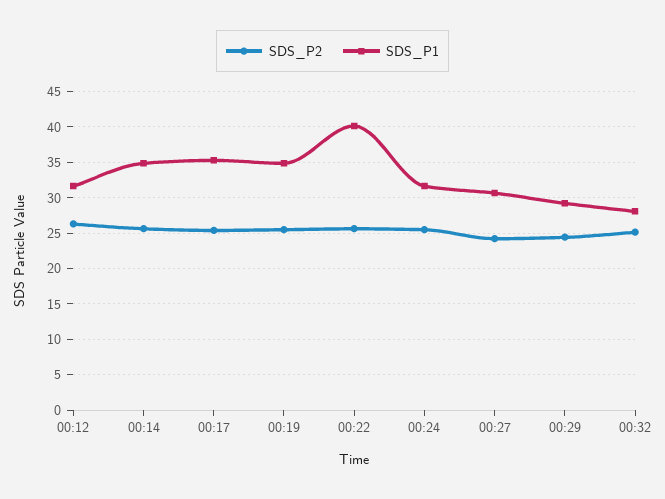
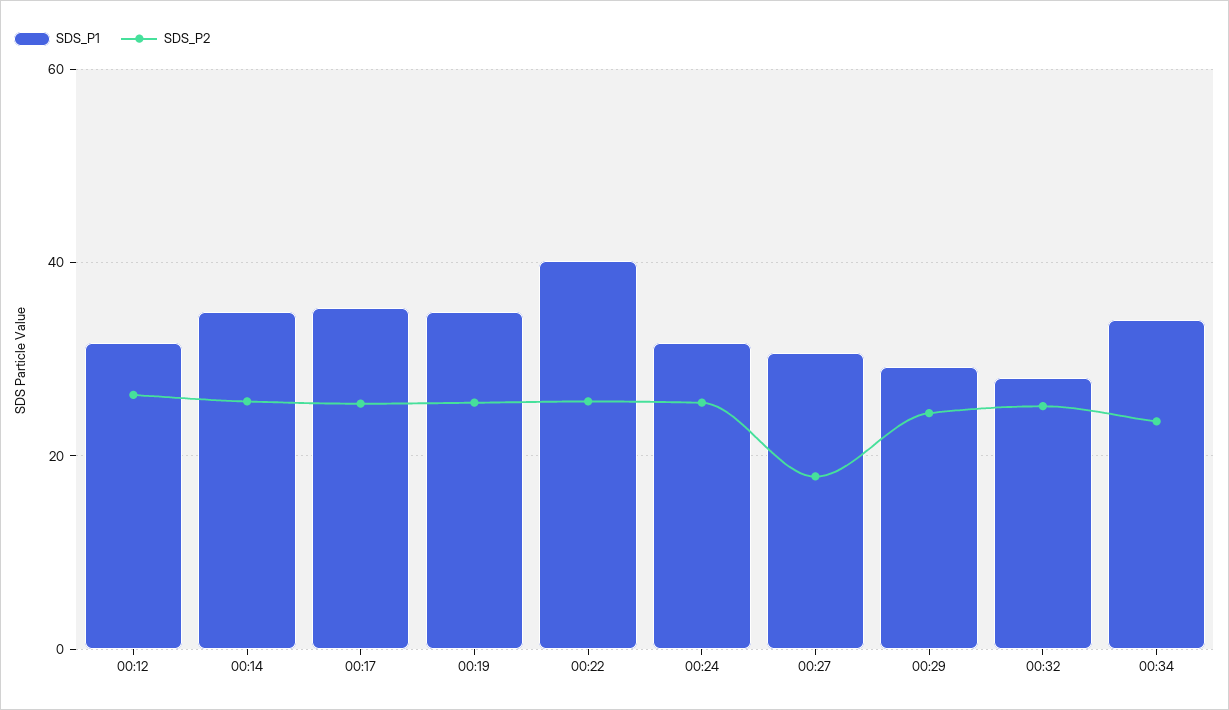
SDS_P2, 00:27: 24 -> 18
SDS_P1, 00:34: none -> 34
SDS_P2, 00:34: none -> 24

